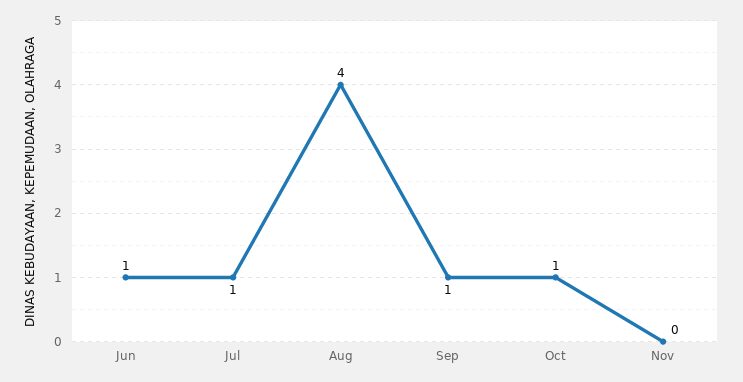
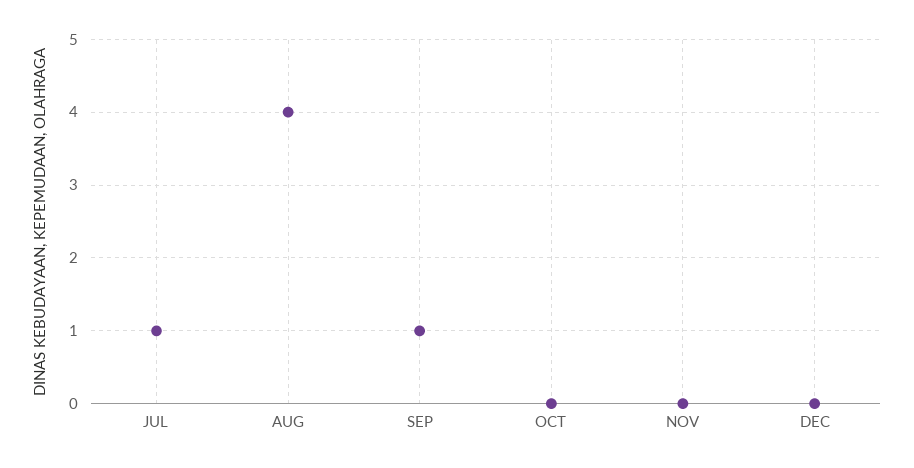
Jun: 1 -> none
Oct: 1 -> 0
DEC: none -> 0

